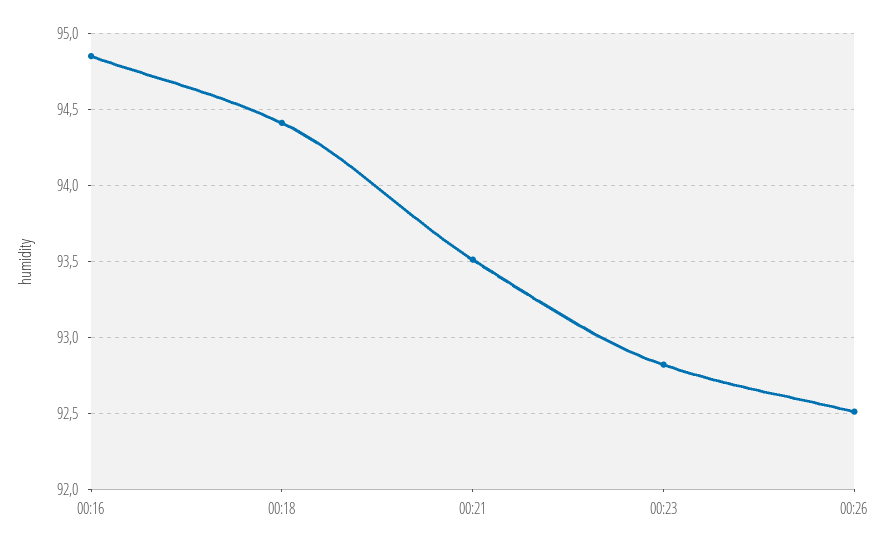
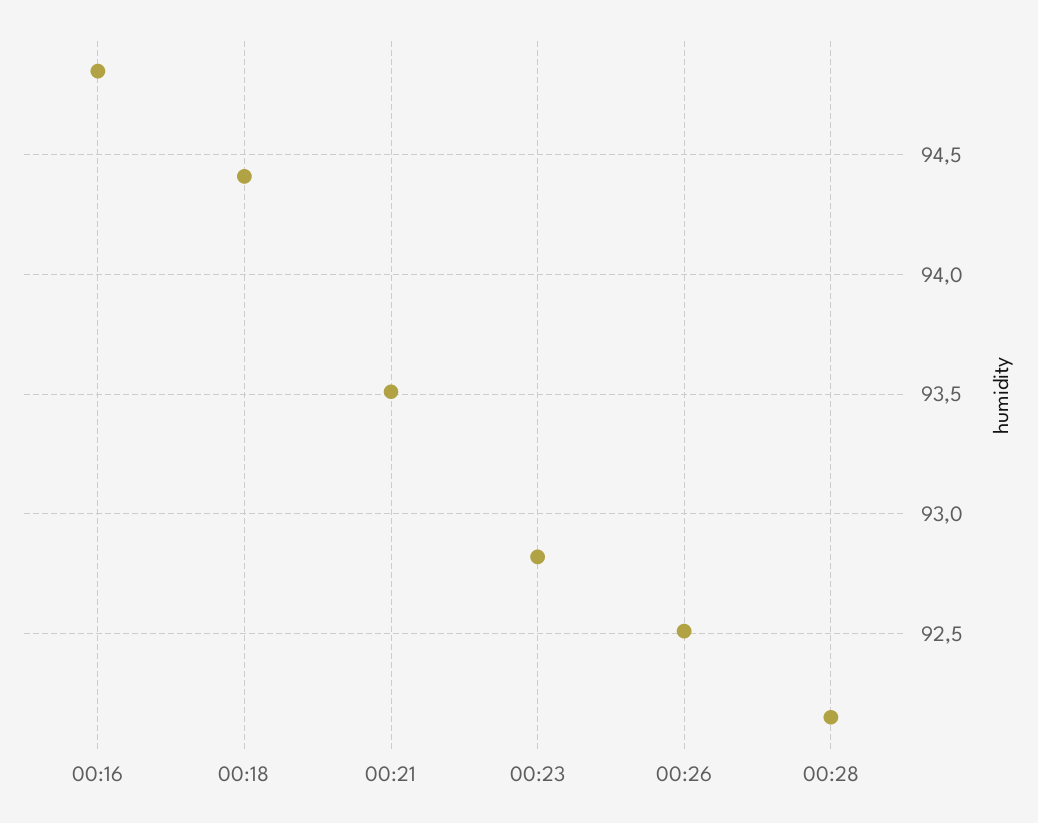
00:28: none -> 92.15

